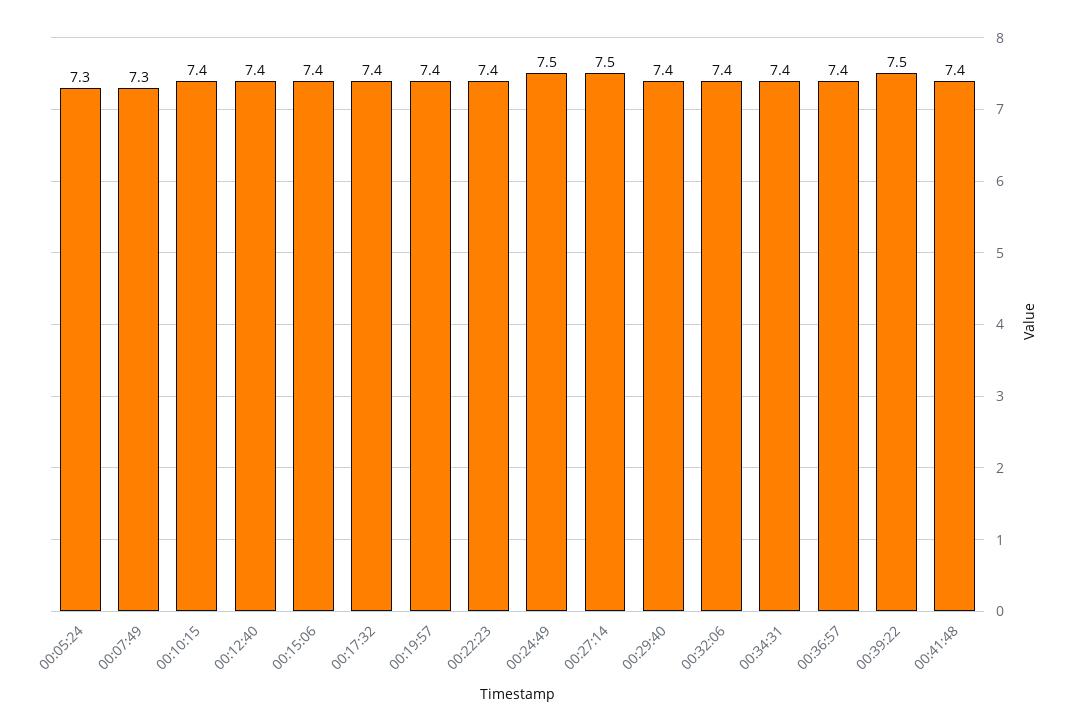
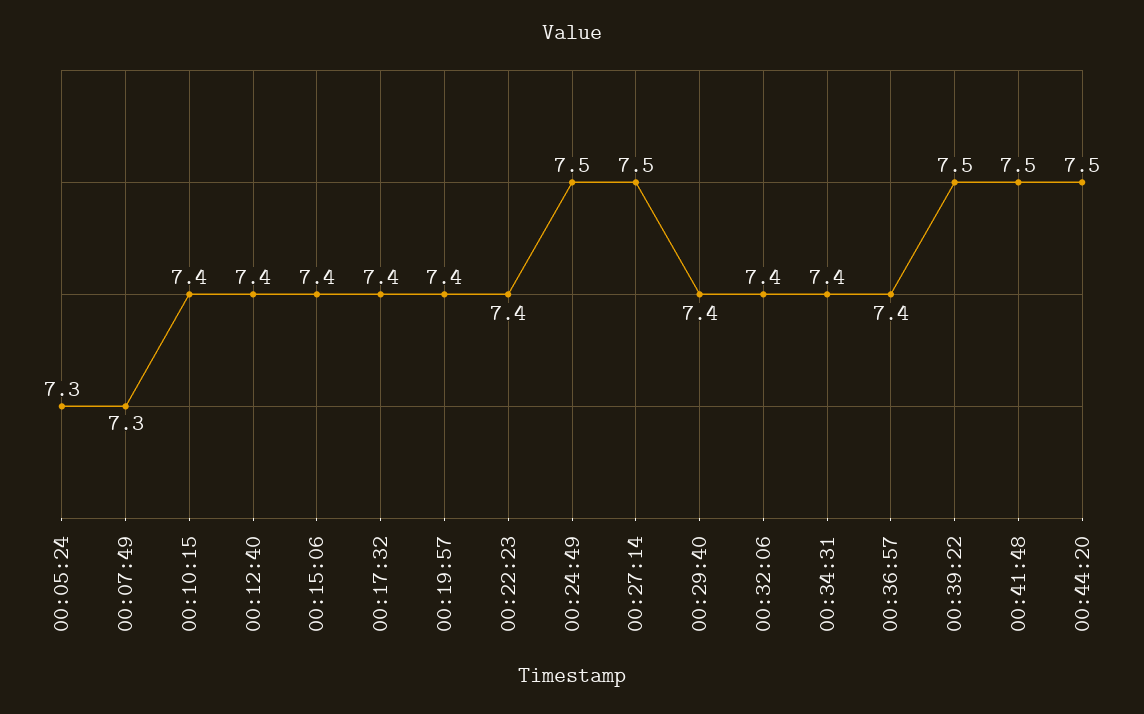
00:41:48: 7.4 -> 7.5
00:44:20: none -> 7.5

